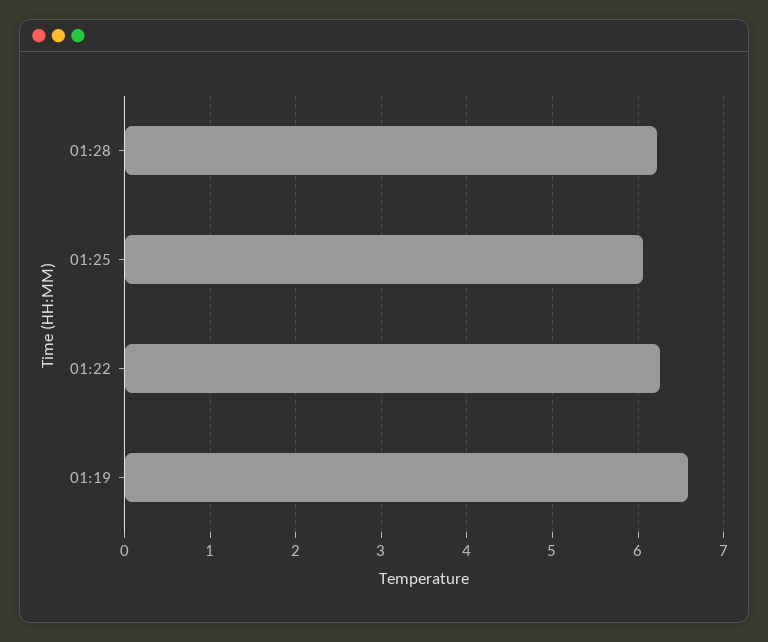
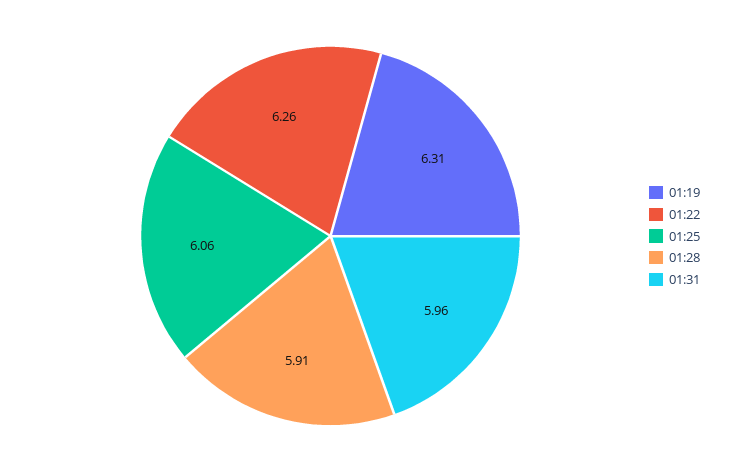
01:28: 6.2 -> 5.91
01:19: 6.6 -> 6.31
01:31: none -> 5.96

